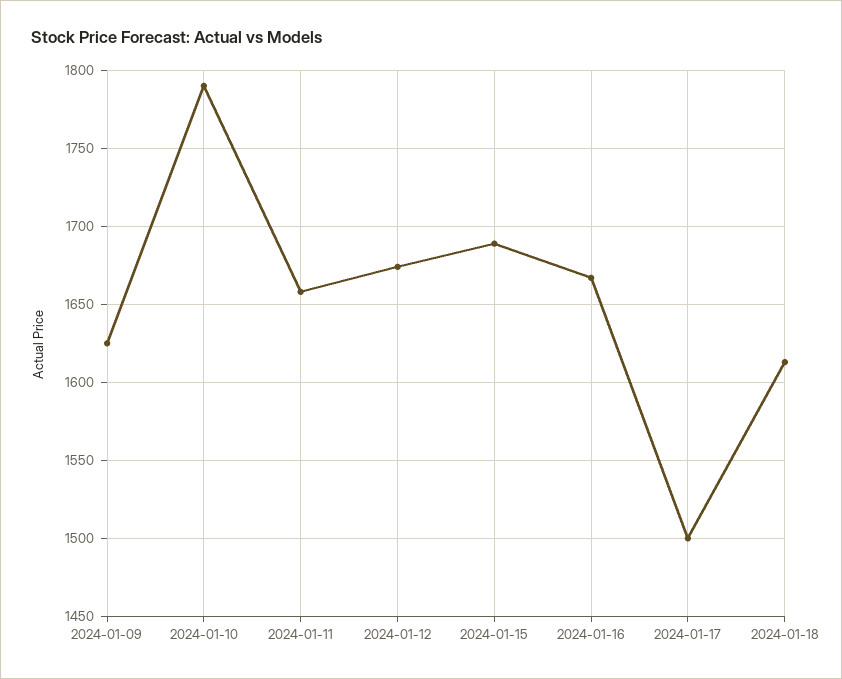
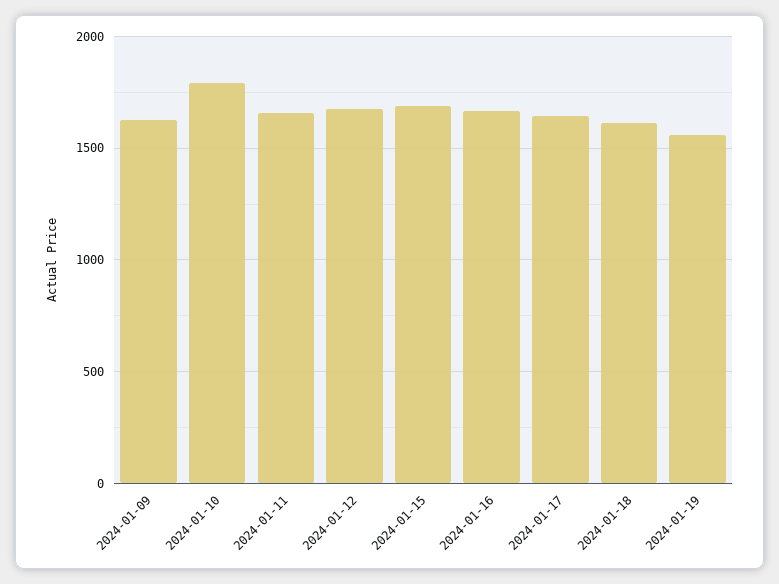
2024-01-17: 1500 -> 1650
2024-01-19: none -> 1550

